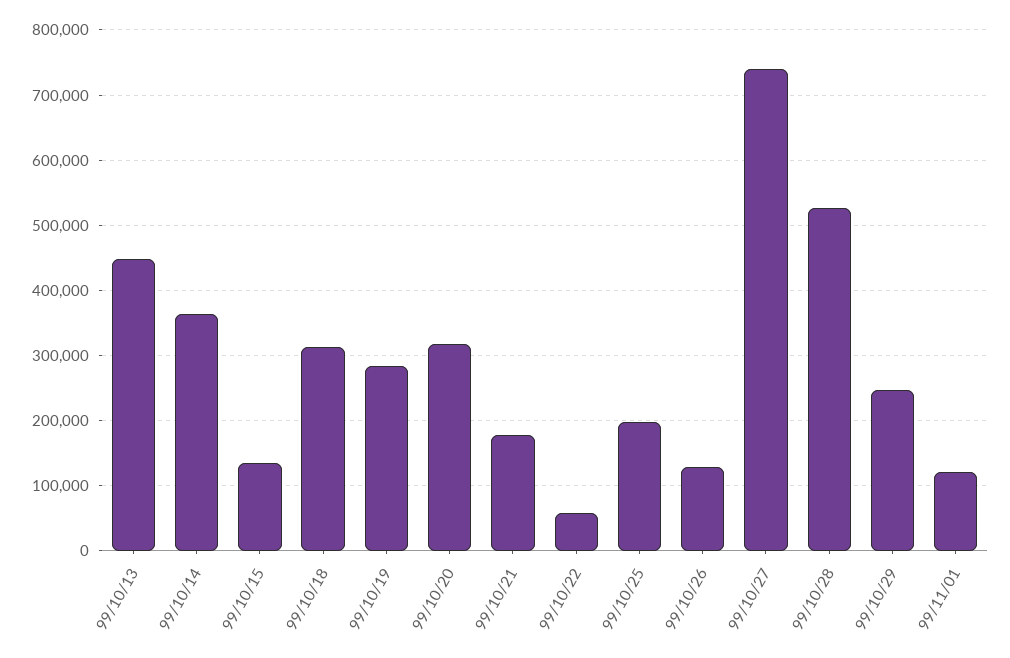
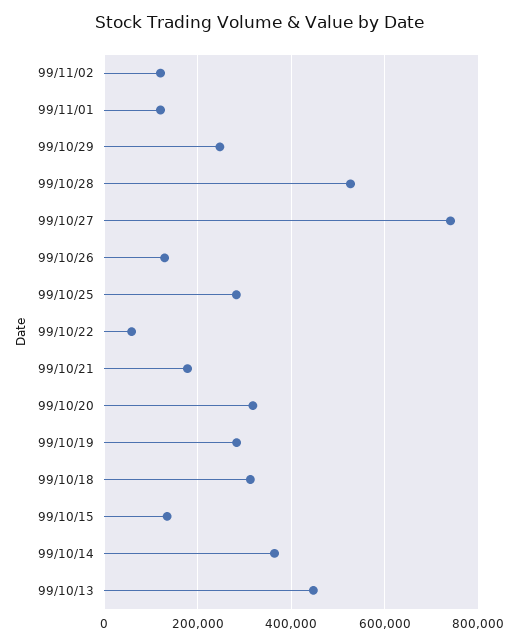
99/10/25: 200000 -> 280000
99/11/02: none -> 120000

